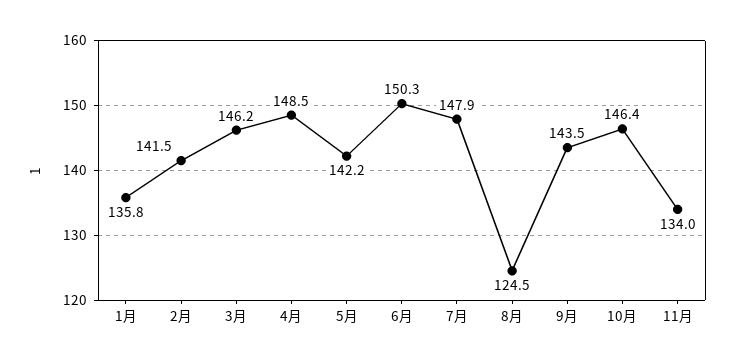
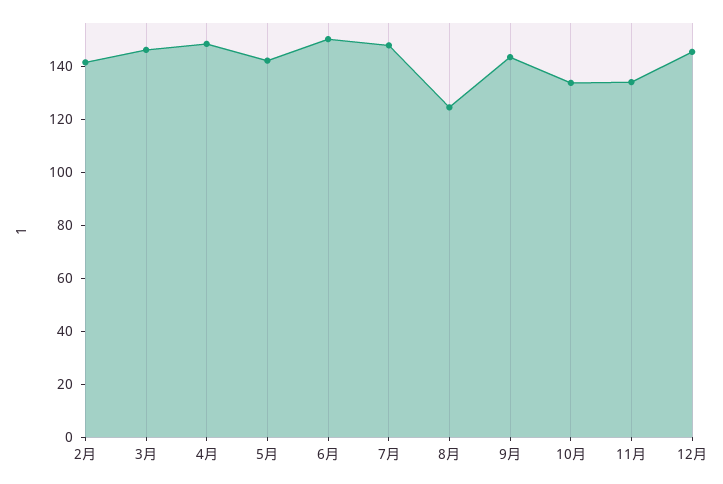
1月: 135.8 -> none
10月: 146.4 -> 135
12月: none -> 145

